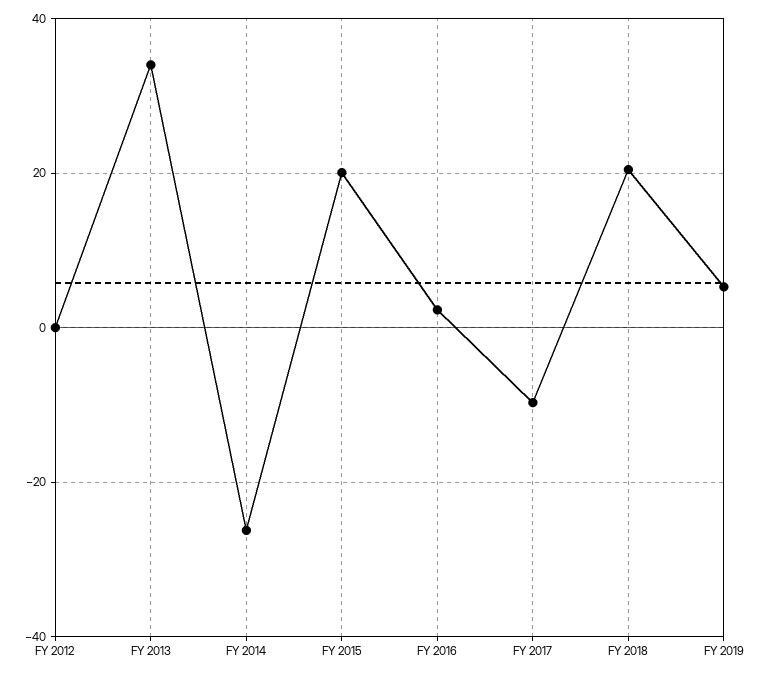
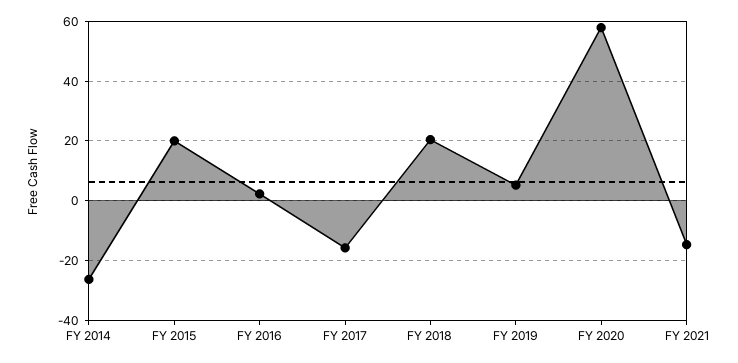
FY 2012: 0 -> none
FY 2013: 34 -> none
FY 2017: -10 -> -15
FY 2020: none -> 57.5
FY 2021: none -> -15

